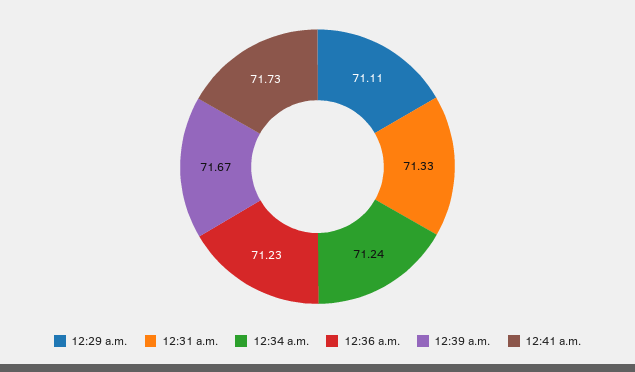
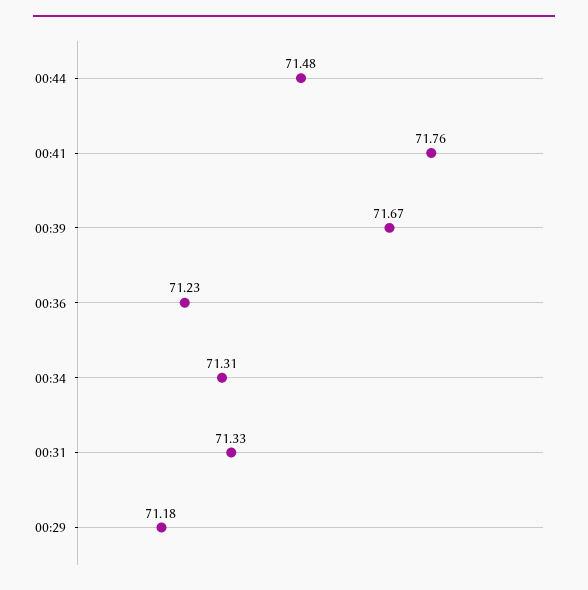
12:29 a.m.: 71.11 -> 71.18
12:34 a.m.: 71.24 -> 71.31
12:41 a.m.: 71.73 -> 71.76
00:44: none -> 71.48

